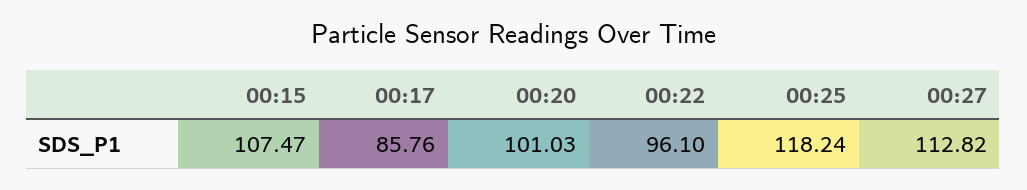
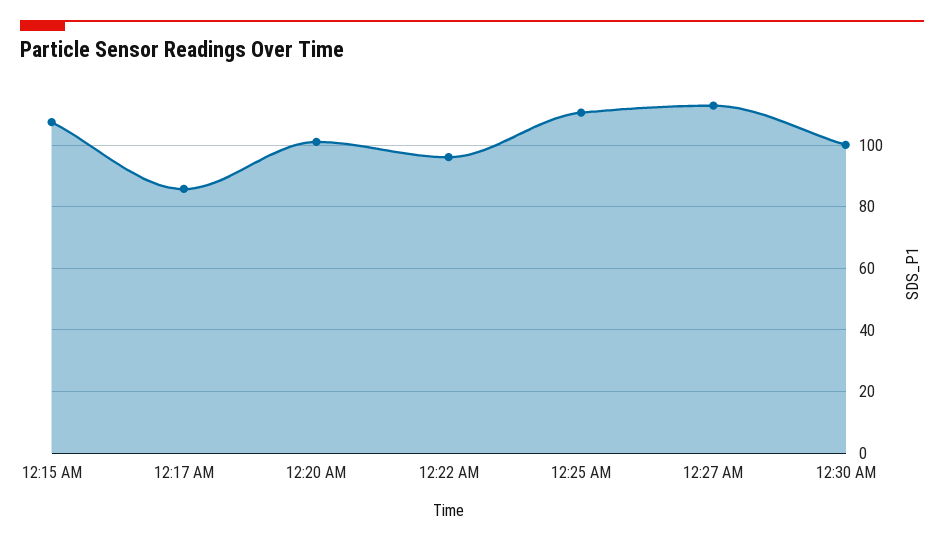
00:25: 118.24 -> 110
12:30 AM: none -> 100

